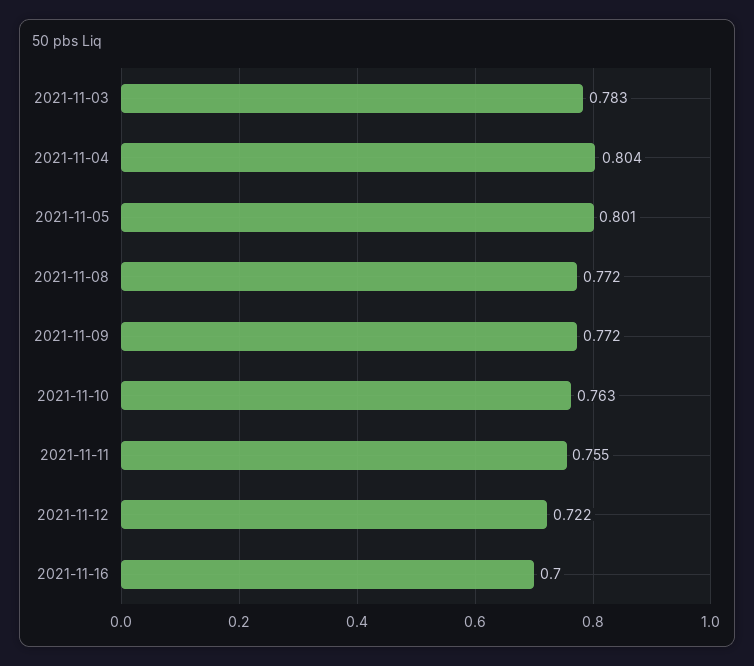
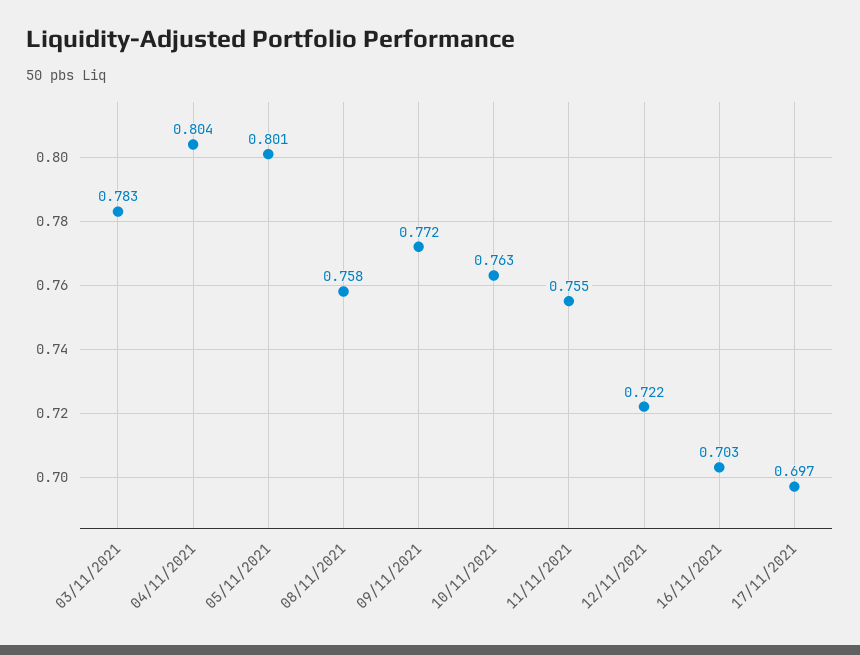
2021-11-08: 0.772 -> 0.758
2021-11-16: 0.7 -> 0.703
17/11/2021: none -> 0.697

